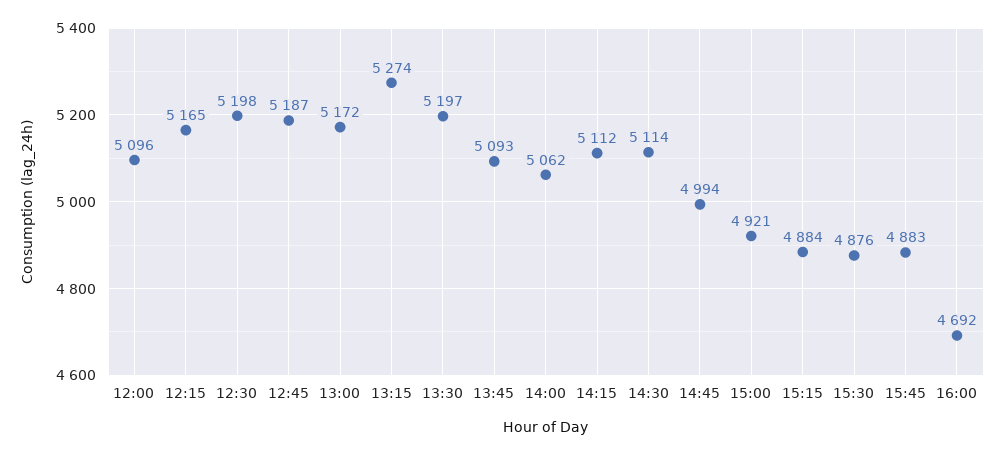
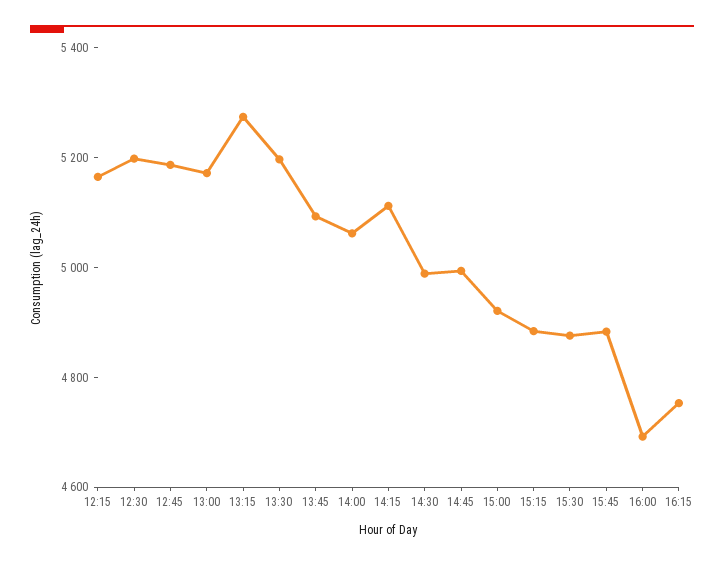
12:00: 5096 -> none
14:30: 5114 -> 5000
16:15: none -> 4750

